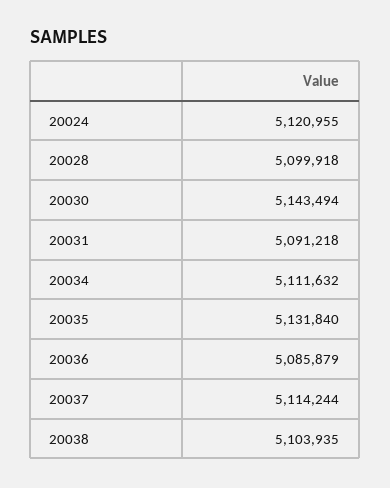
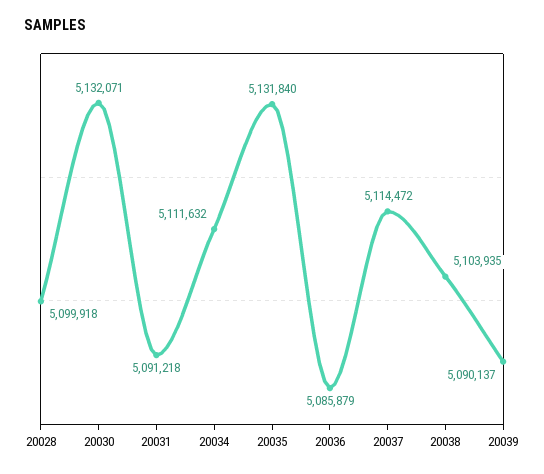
20024: 5120955 -> none
20030: 5143494 -> 5132071
20037: 5114244 -> 5114472
20039: none -> 5090137

